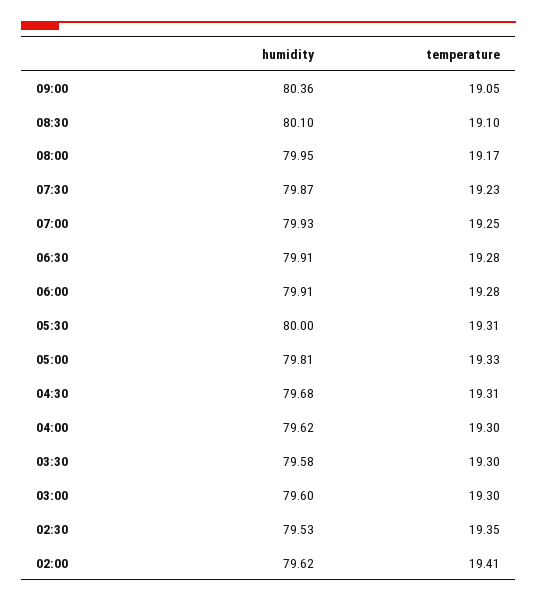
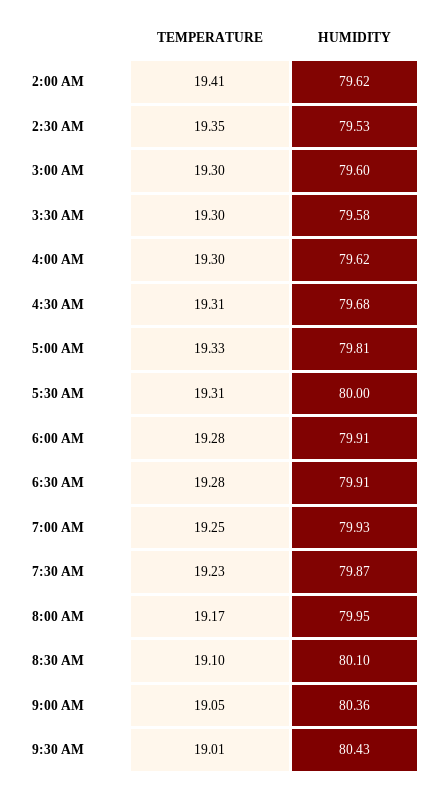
temperature, 9:30 AM: none -> 19.01
humidity, 9:30 AM: none -> 80.43

